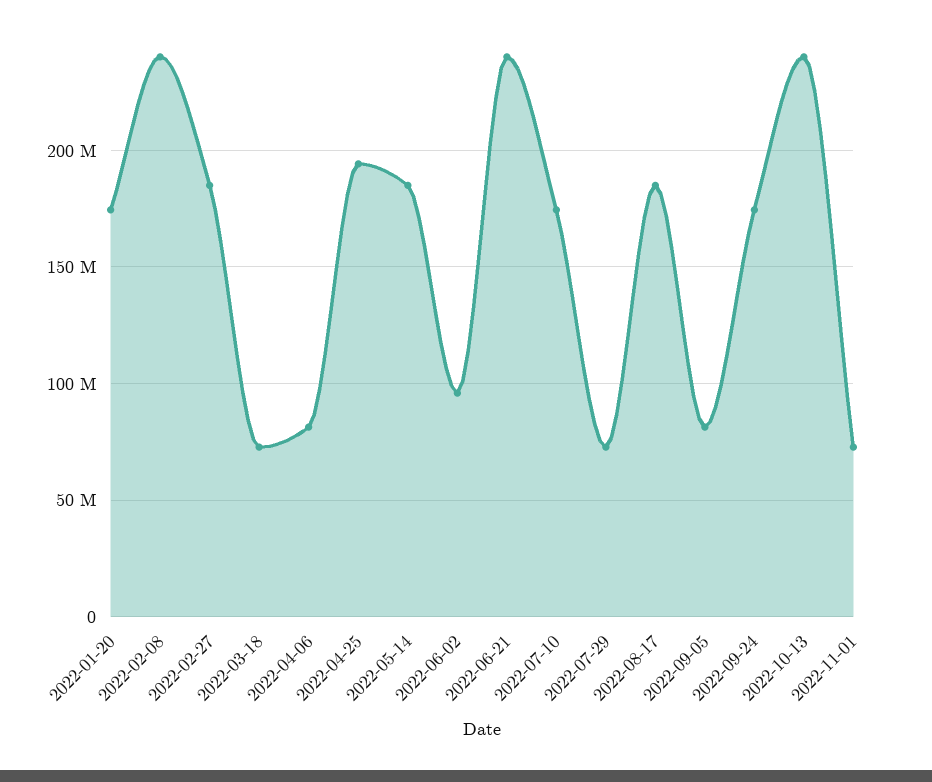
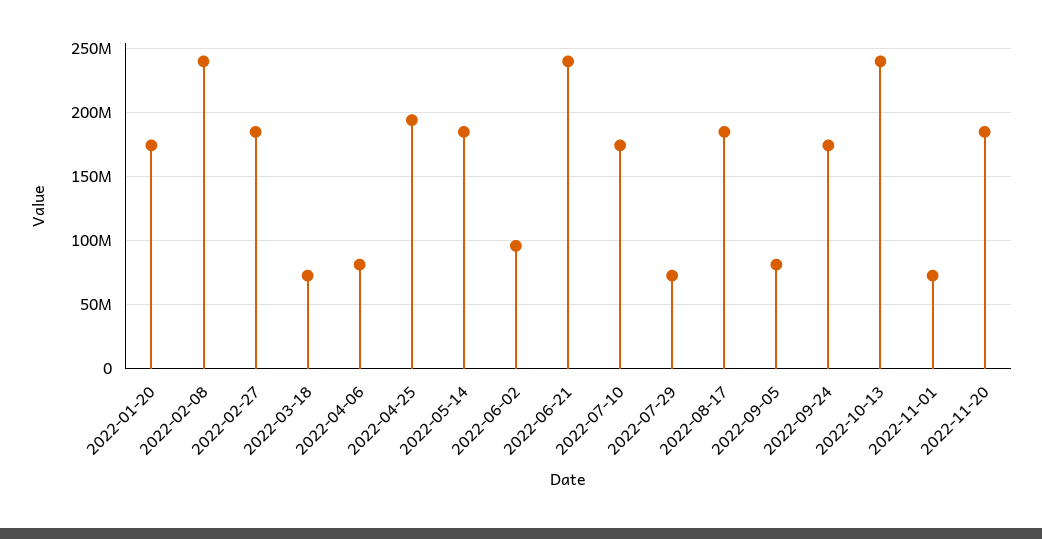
2022-11-20: none -> 185000000

